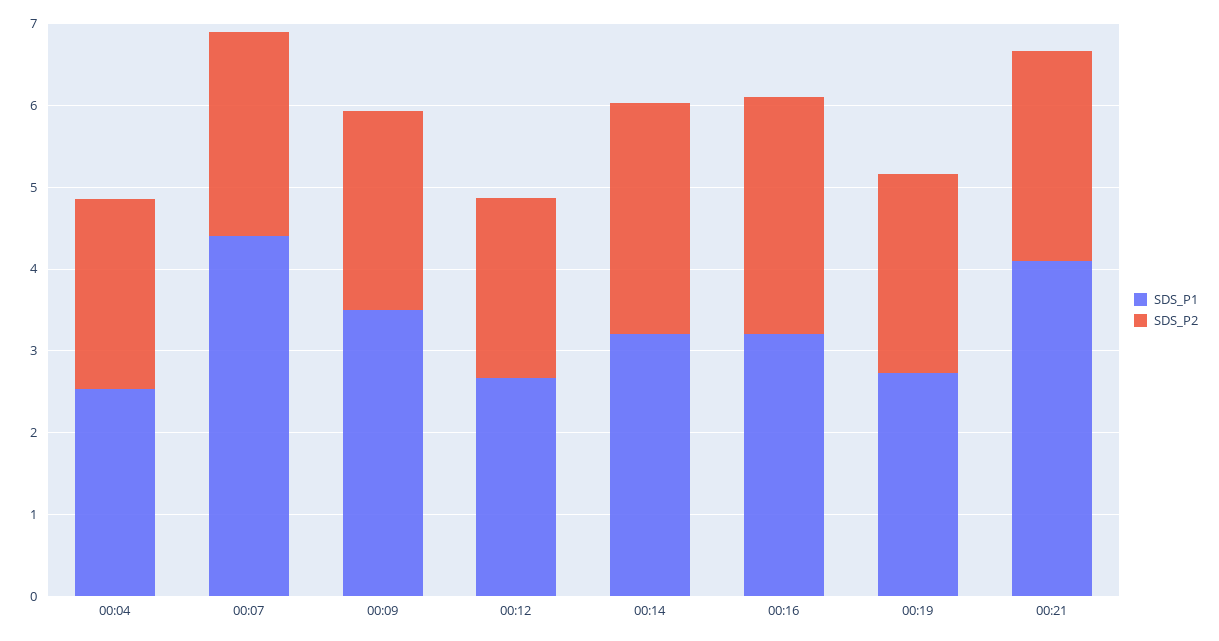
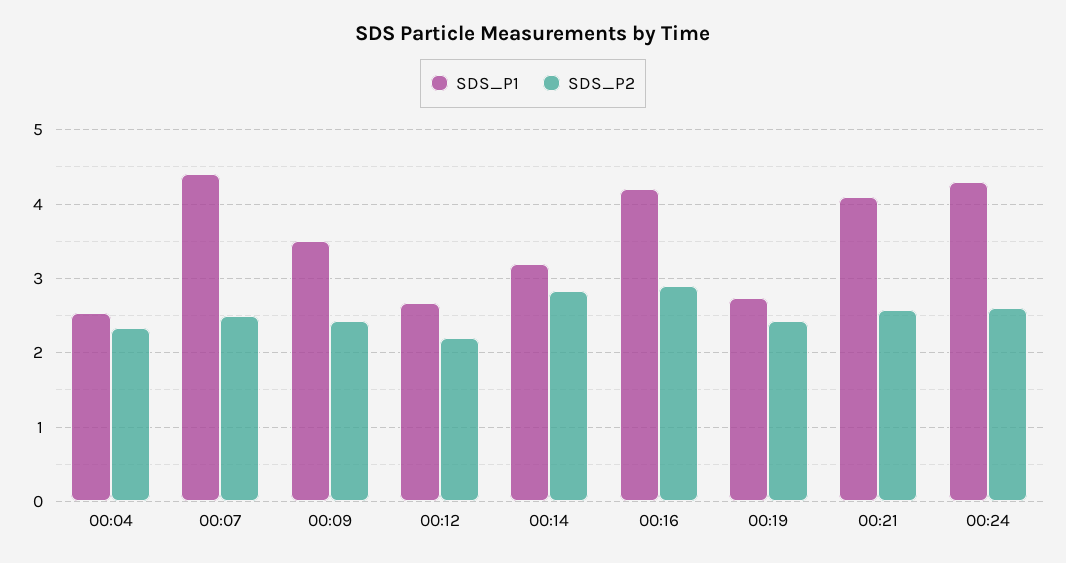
SDS_P1, 00:16: 3.2 -> 4.2
SDS_P1, 00:24: none -> 4.3
SDS_P2, 00:24: none -> 2.6

